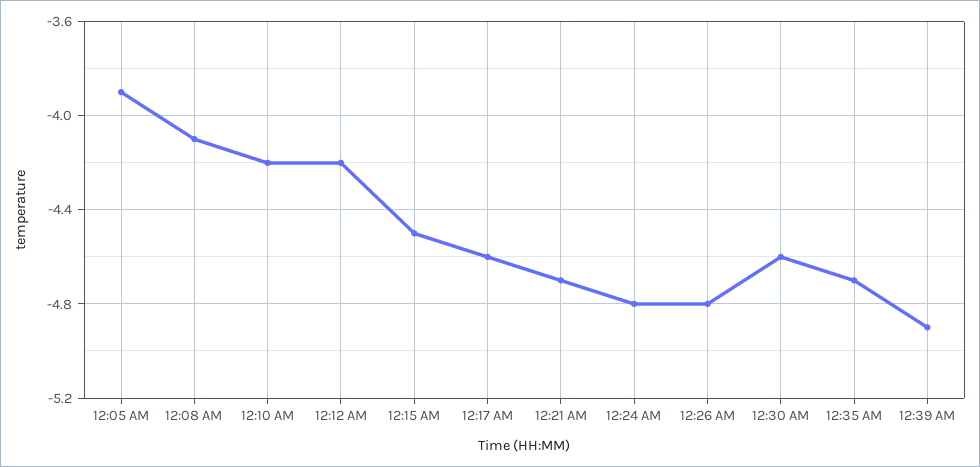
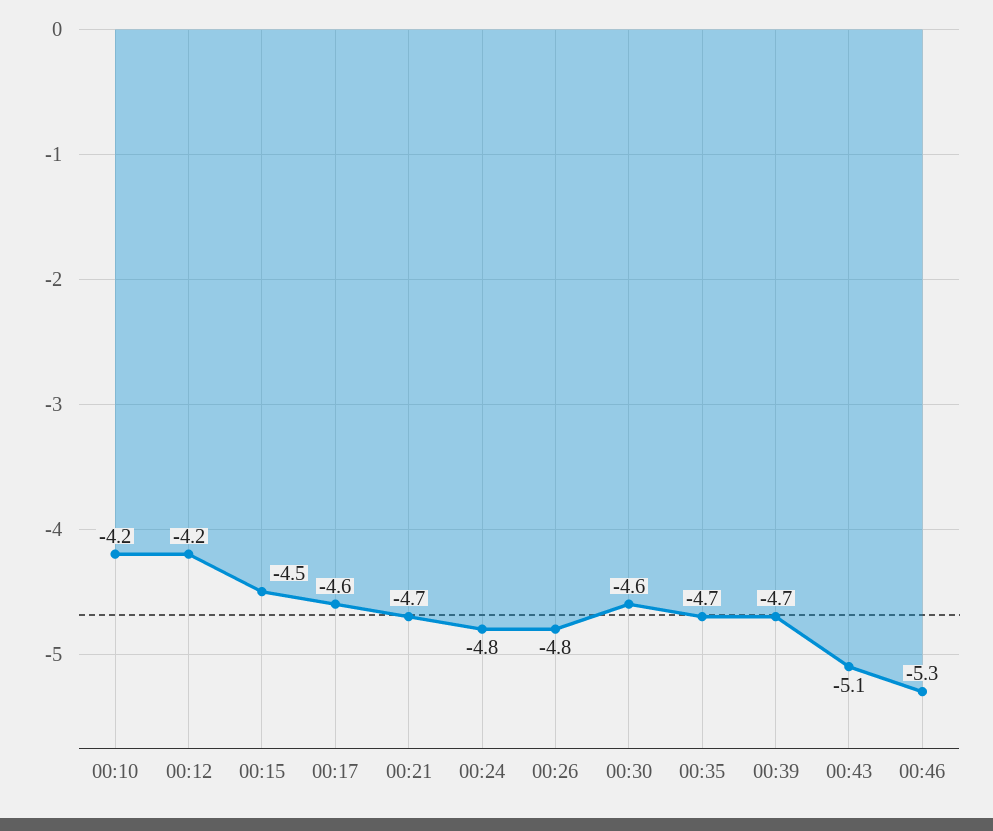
12:05 AM: -3.9 -> none
12:08 AM: -4.1 -> none
12:39 AM: -4.9 -> -4.7
00:43: none -> -5.1
00:46: none -> -5.3

